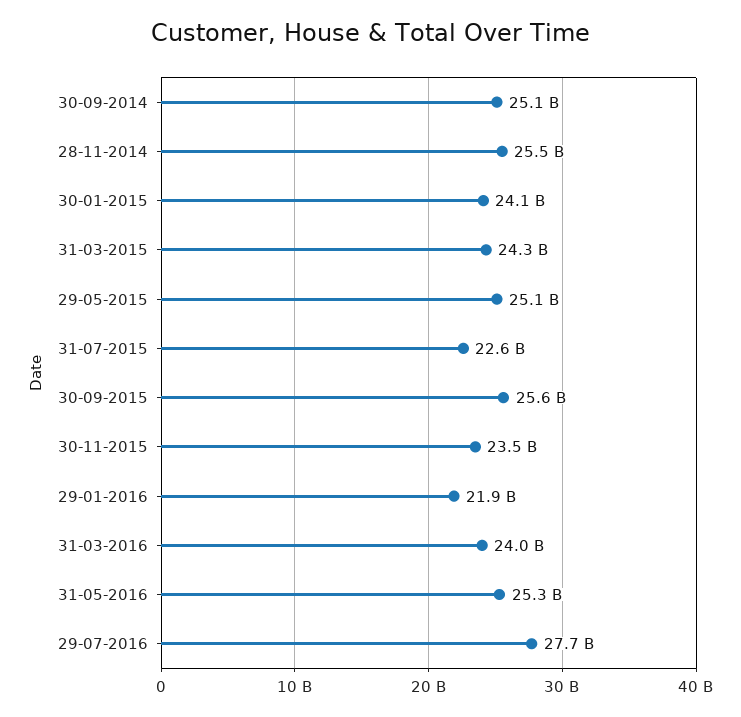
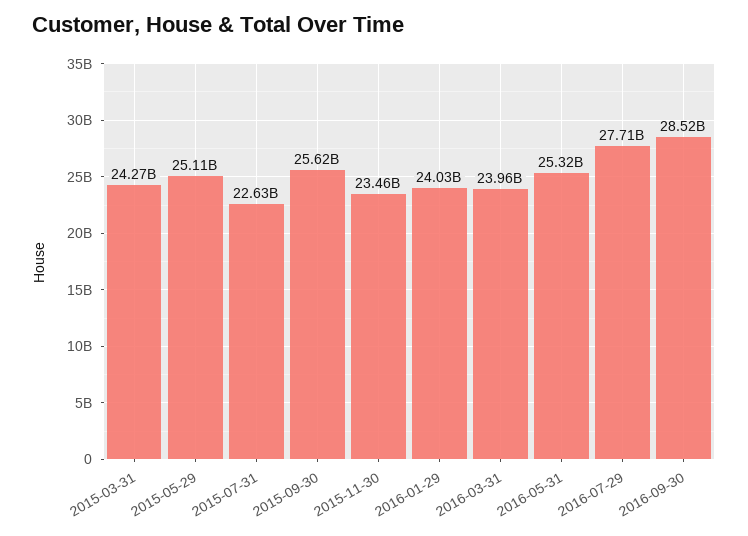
30-09-2014: 25100000000 -> none
28-11-2014: 25500000000 -> none
30-01-2015: 24100000000 -> none
29-01-2016: 21900000000 -> 24030000000
2016-09-30: none -> 28520000000

